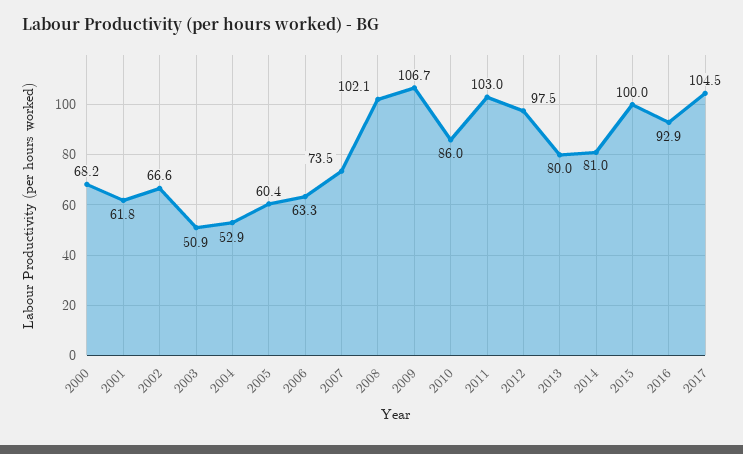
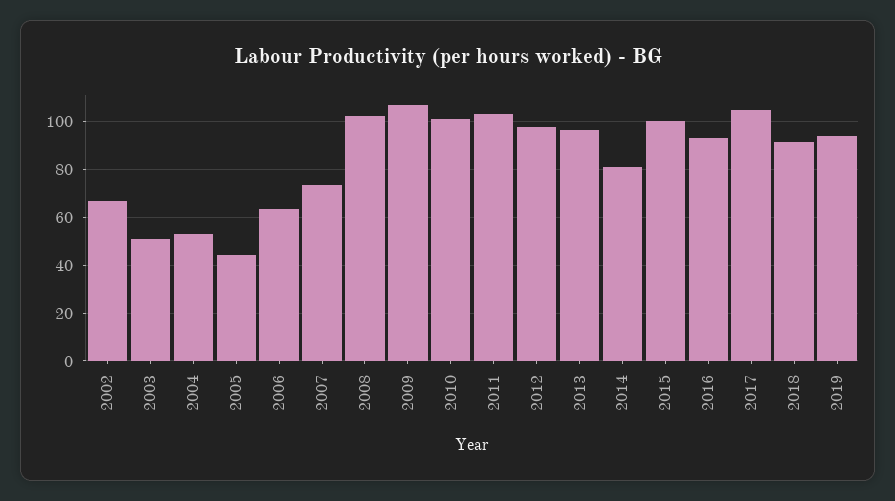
2000: 68.2 -> none
2001: 61.8 -> none
2005: 60.4 -> 45
2010: 86 -> 100
2013: 80 -> 95
2018: none -> 90
2019: none -> 95

